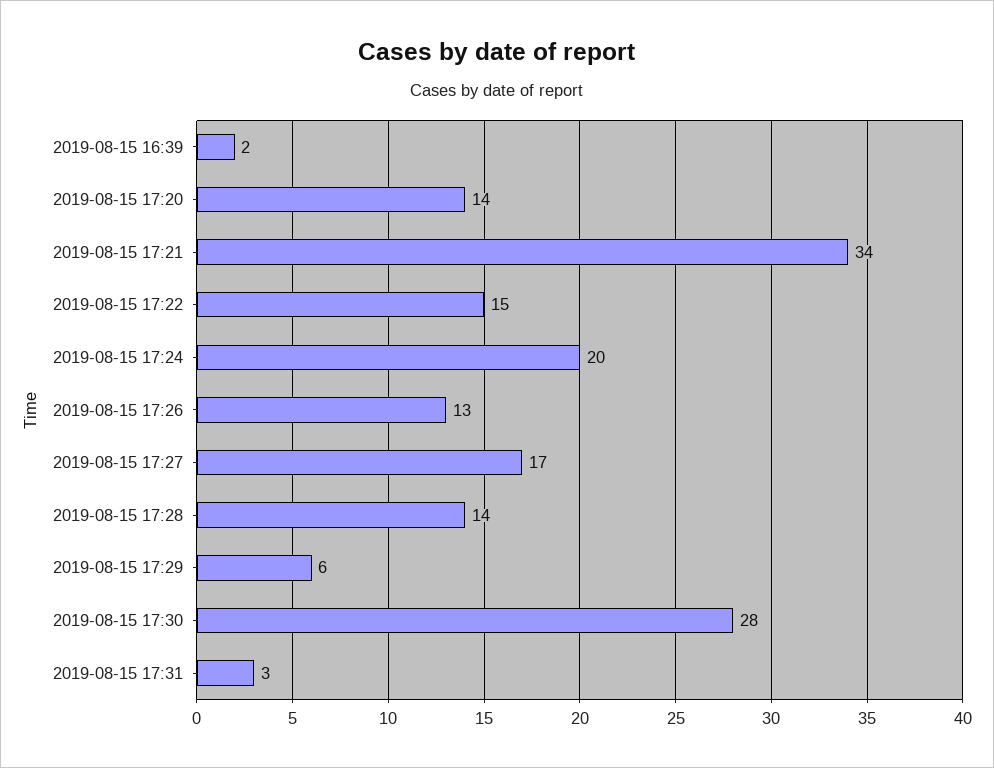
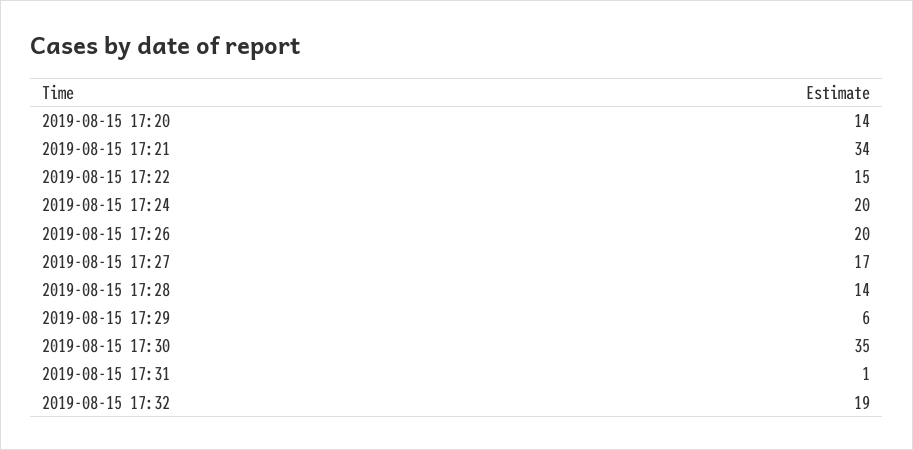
2019-08-15 16:39: 2 -> none
2019-08-15 17:26: 13 -> 20
2019-08-15 17:30: 28 -> 35
2019-08-15 17:31: 3 -> 1
2019-08-15 17:32: none -> 19

